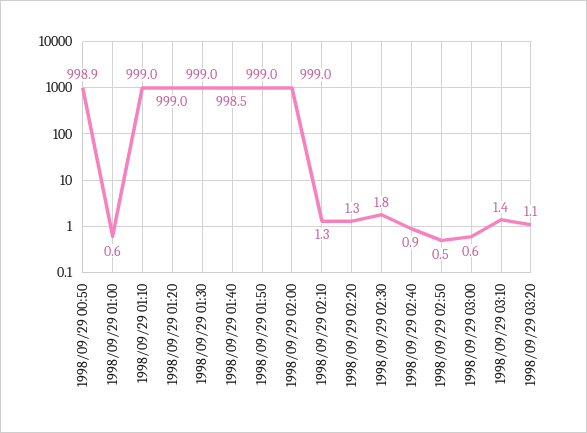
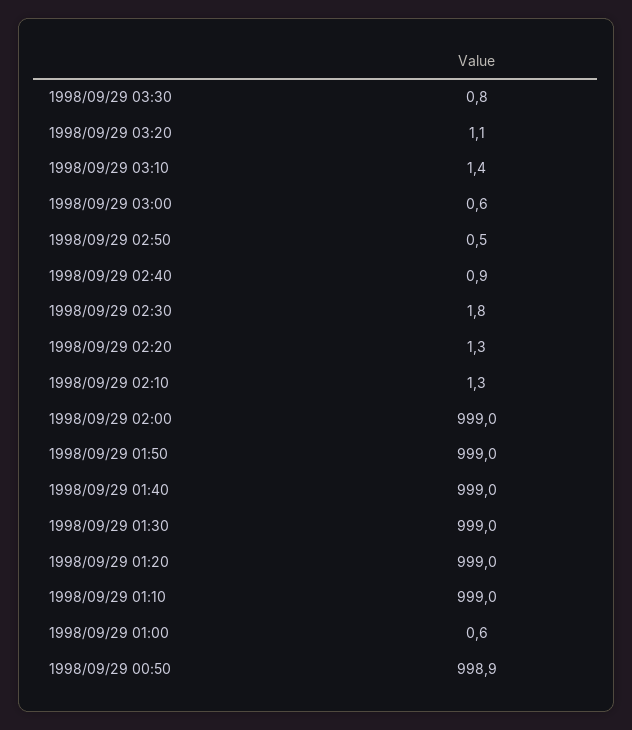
1998/09/29 01:40: 998.5 -> 999
1998/09/29 03:30: none -> 0.8

